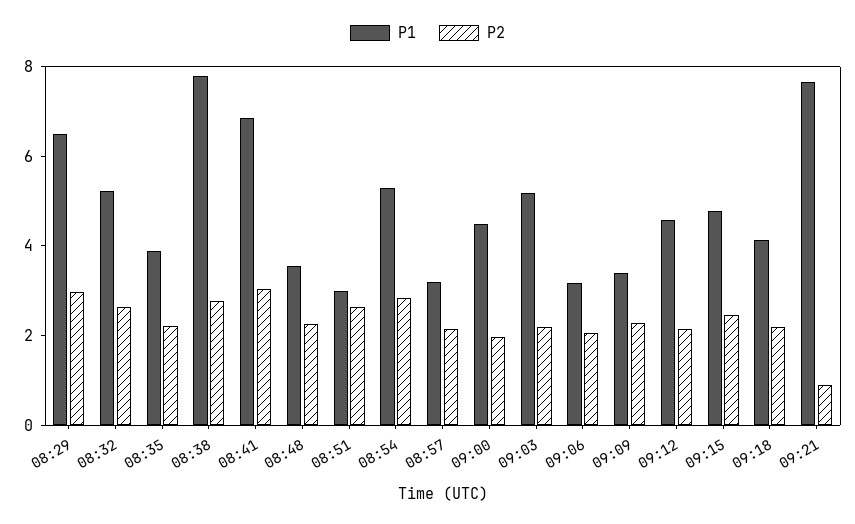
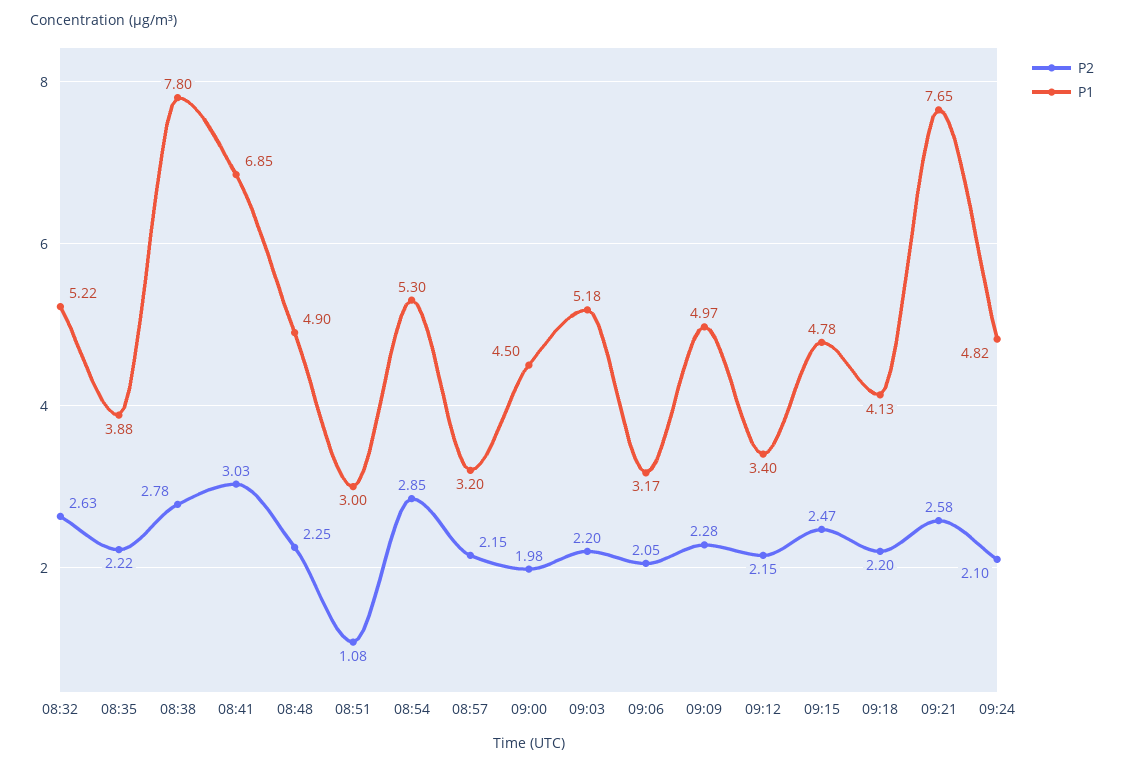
P1, 08:29: 6.5 -> none
P2, 08:29: 3 -> none
P1, 08:48: 3.5 -> 4.9
P2, 08:51: 2.5 -> 1.08
P1, 09:09: 3.5 -> 4.97
P1, 09:12: 4.5 -> 3.4
P2, 09:21: 1 -> 2.58
P2, 09:24: none -> 2.1
P1, 09:24: none -> 4.82

